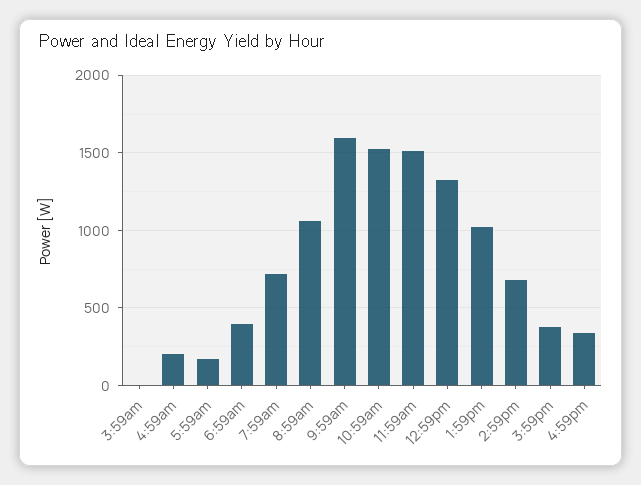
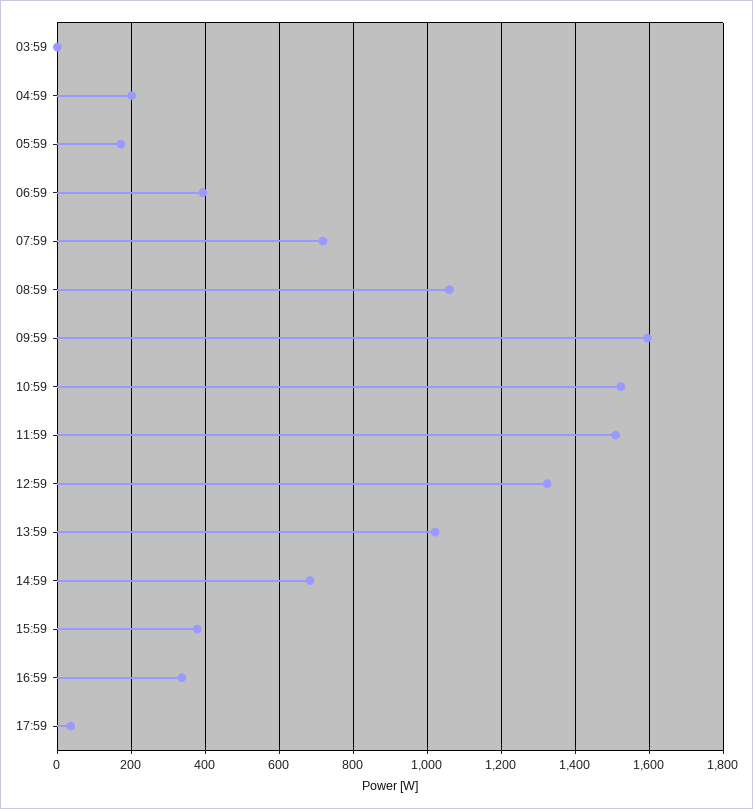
17:59: none -> 40

